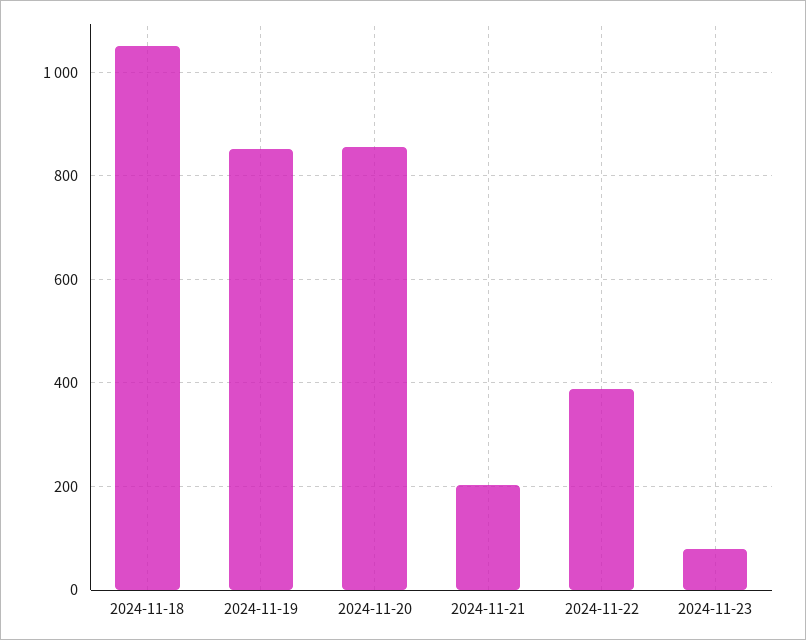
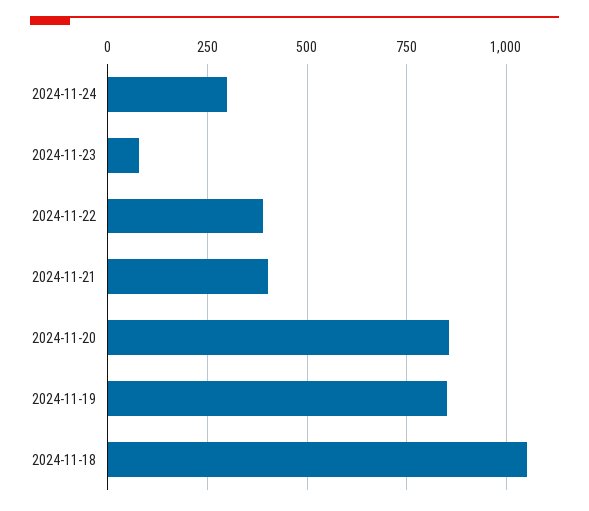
2024-11-21: 200 -> 400
2024-11-24: none -> 300

